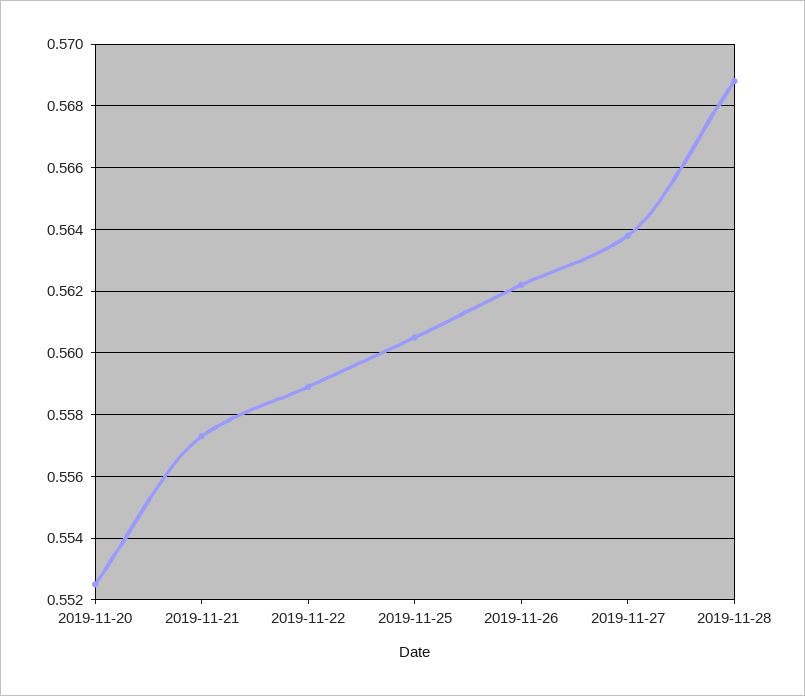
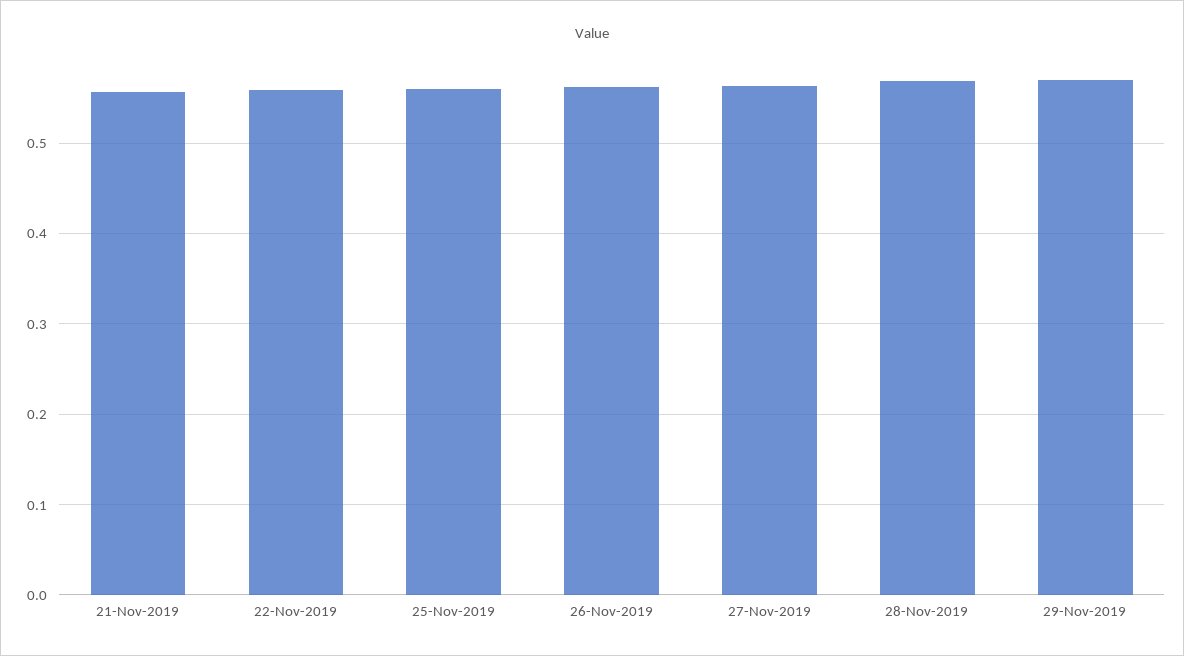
2019-11-20: 0.5525 -> none
29-Nov-2019: none -> 0.57

